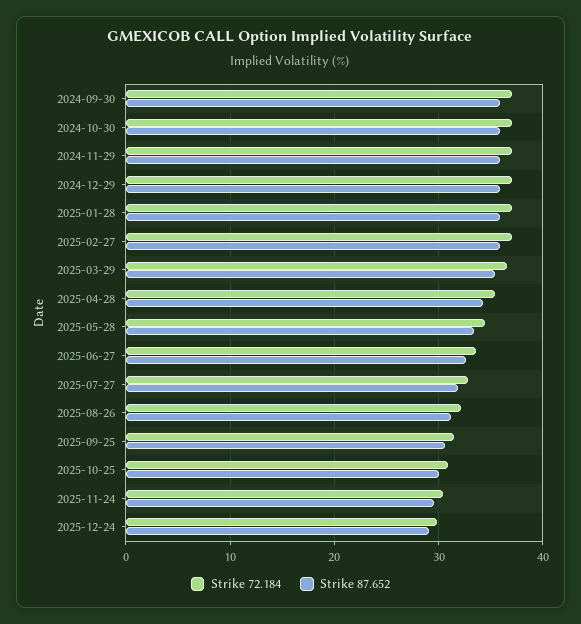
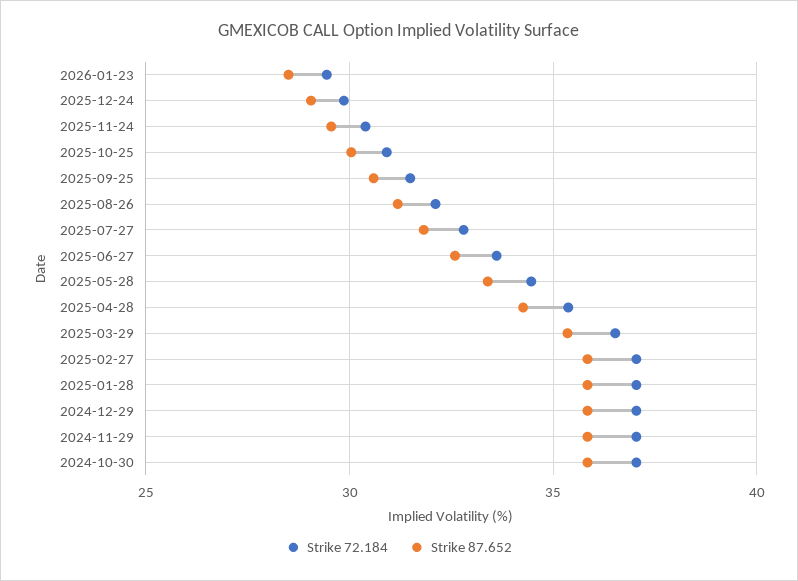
Strike 72.184, 2024-09-30: 37 -> none
Strike 87.652, 2024-09-30: 36 -> none
Strike 72.184, 2026-01-23: none -> 29.5
Strike 87.652, 2026-01-23: none -> 28.5

